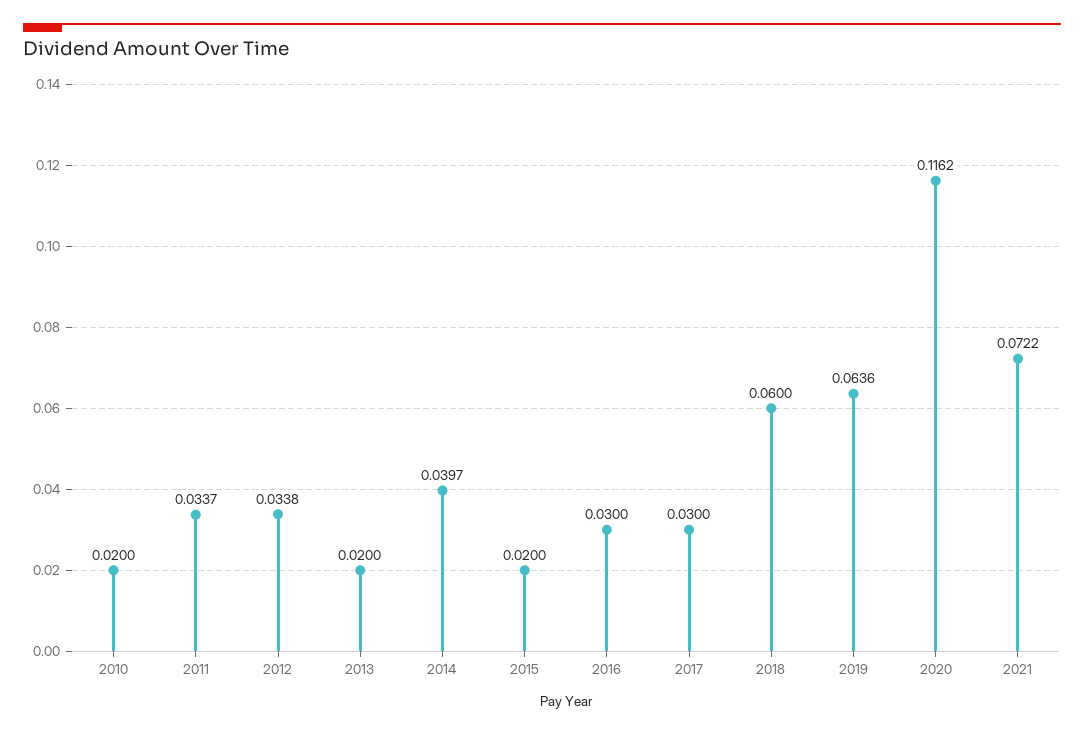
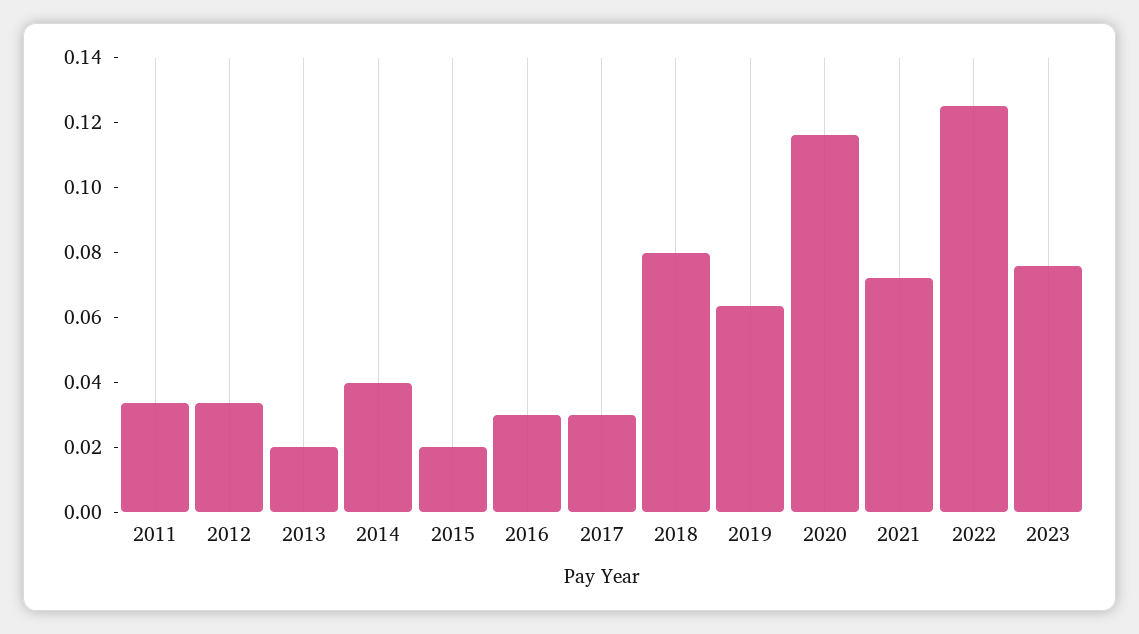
2010: 0.02 -> none
2018: 0.06 -> 0.08
2022: none -> 0.125
2023: none -> 0.075

